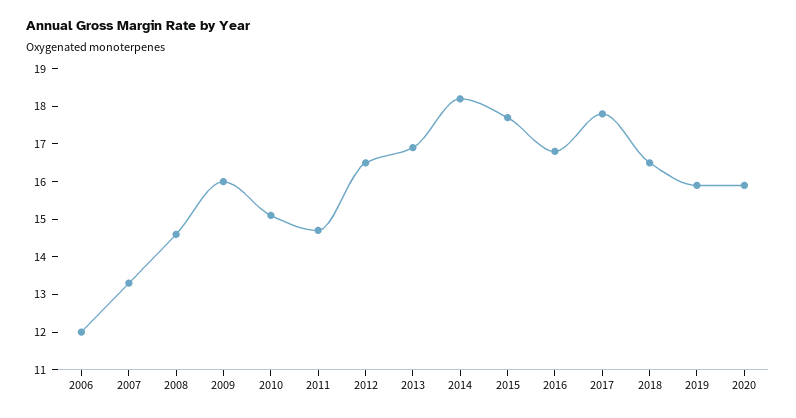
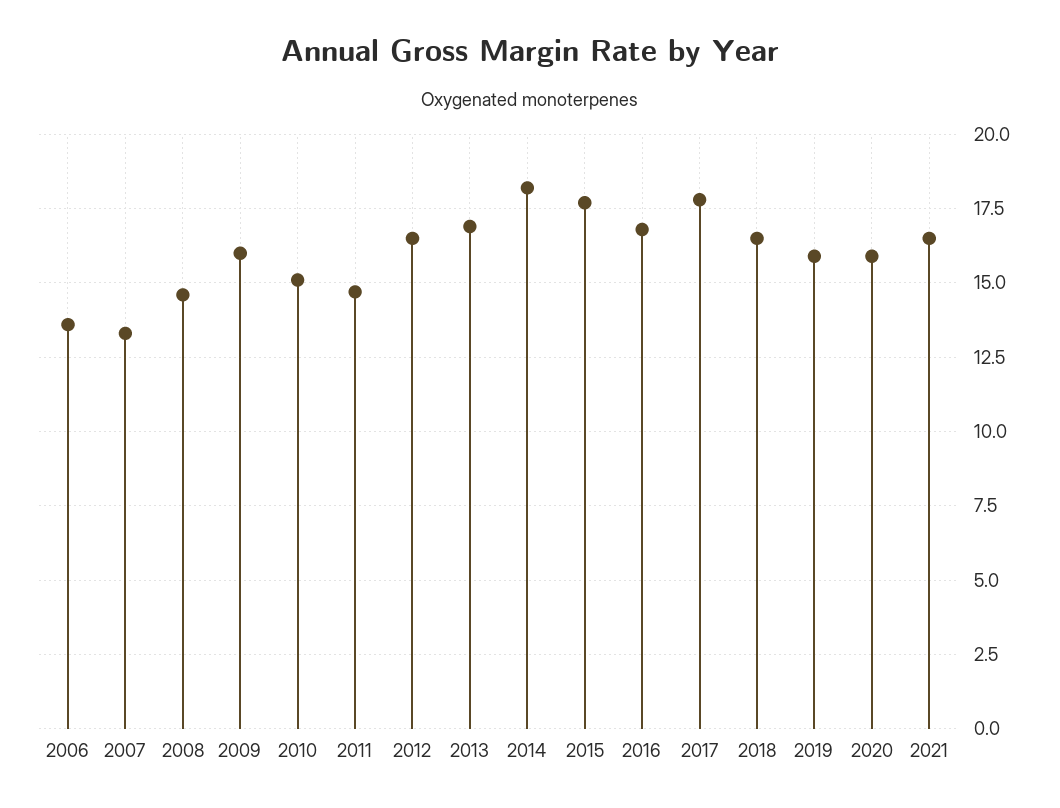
2006: 12 -> 13.5
2021: none -> 16.5

